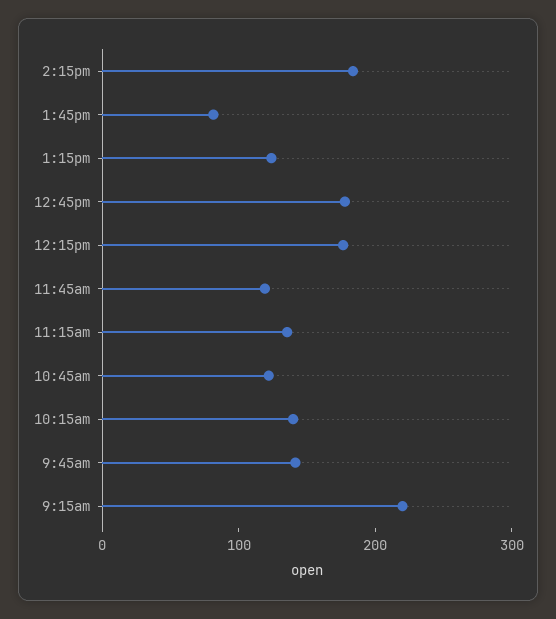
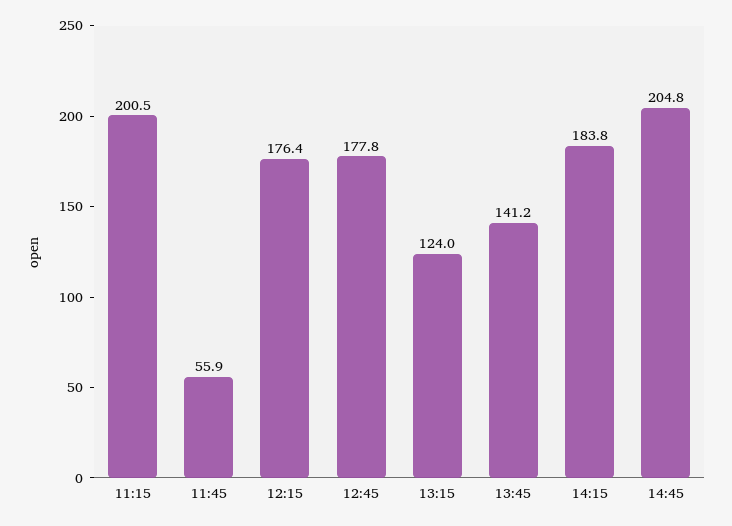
1:45pm: 80 -> 141.2
11:45am: 120 -> 55.9
11:15am: 140 -> 200.5
10:45am: 120 -> none
10:15am: 140 -> none
9:45am: 140 -> none
9:15am: 220 -> none
14:45: none -> 204.8

